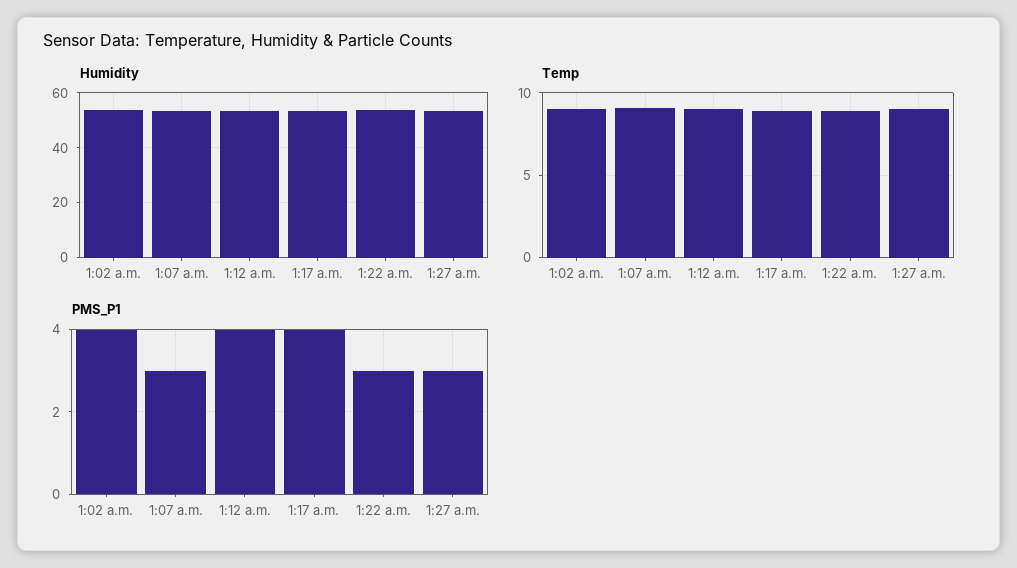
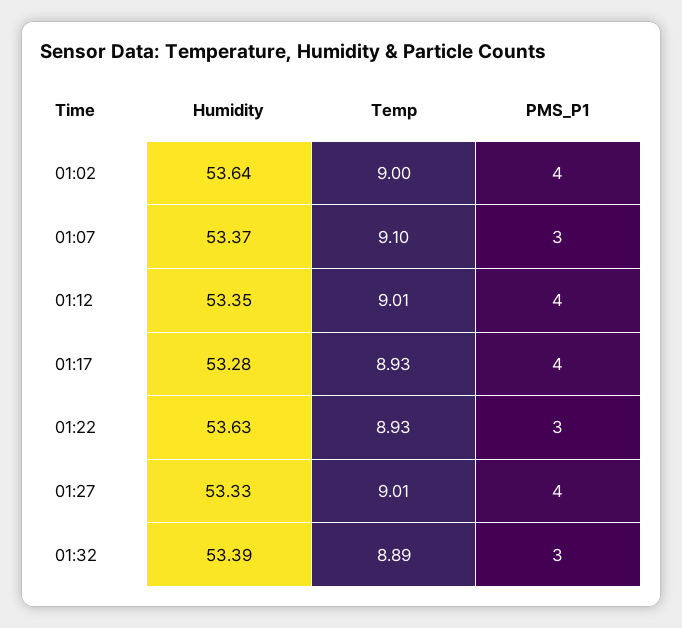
PMS_P1, 1:27 a.m.: 3 -> 4
Humidity, 01:32: none -> 53.39
Temp, 01:32: none -> 8.89
PMS_P1, 01:32: none -> 3

